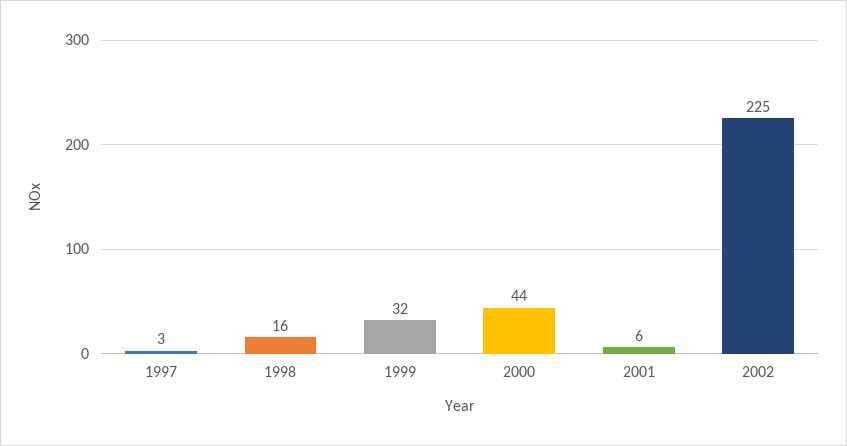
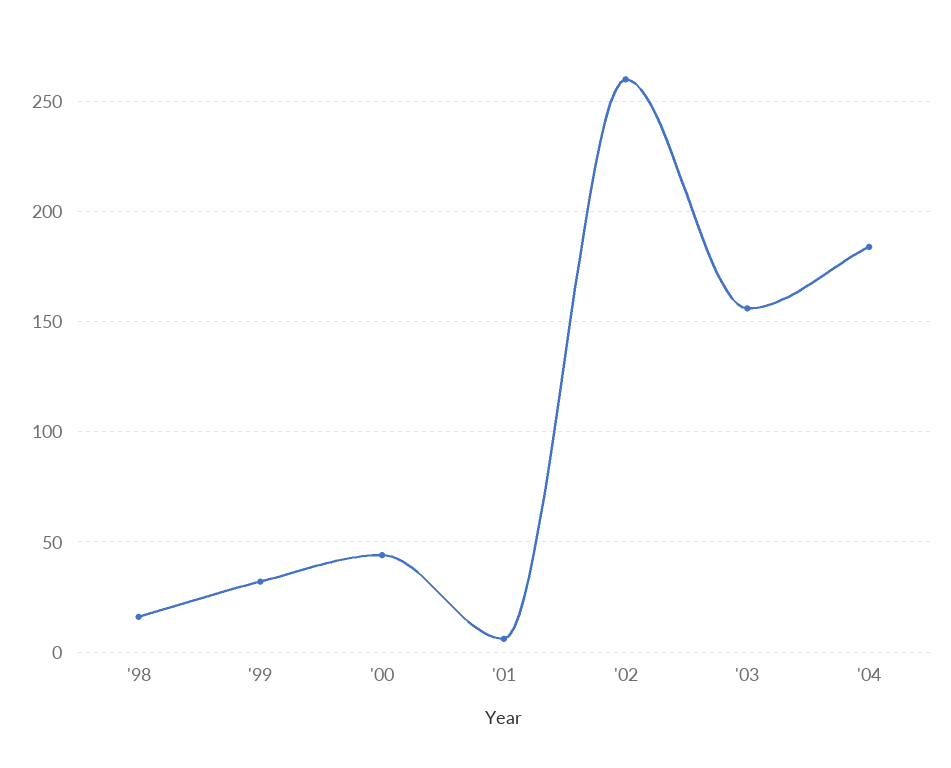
1997: 3 -> none
2002: 225 -> 260
'03: none -> 155
'04: none -> 185

